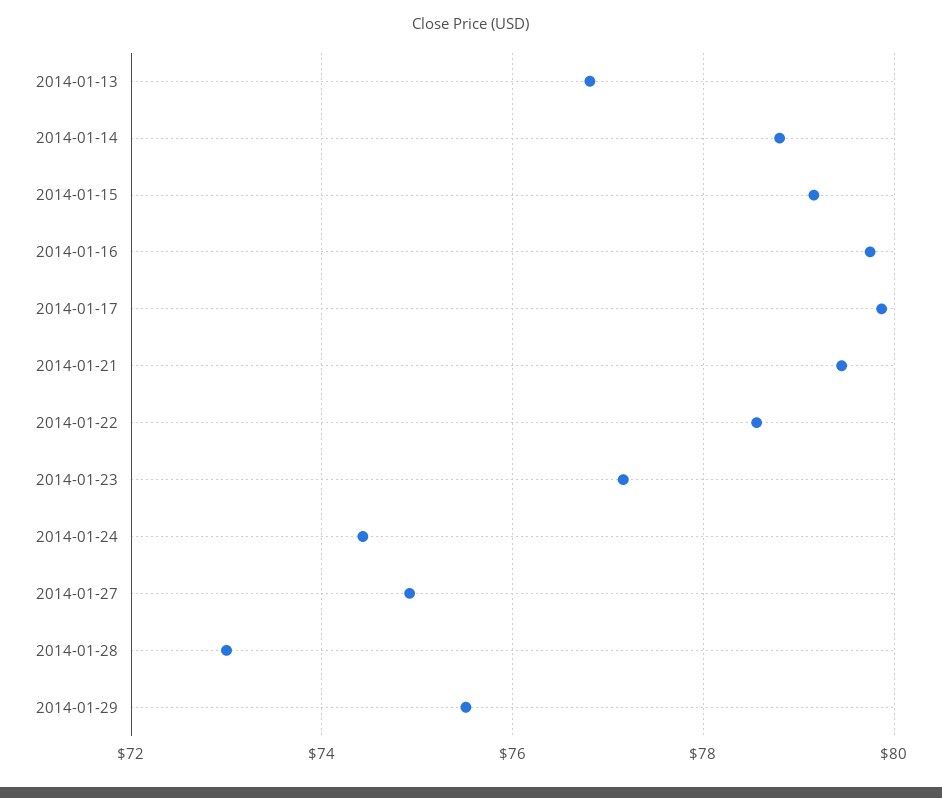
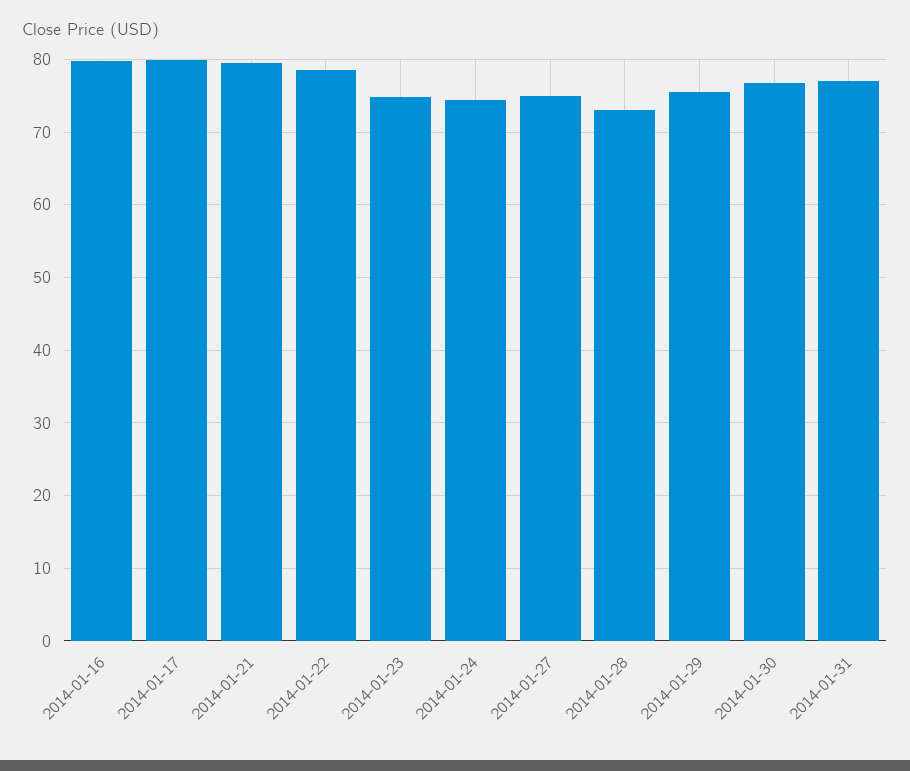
2014-01-13: 76.8 -> none
2014-01-14: 78.8 -> none
2014-01-15: 79.2 -> none
2014-01-23: 77.2 -> 75
2014-01-30: none -> 77
2014-01-31: none -> 77

